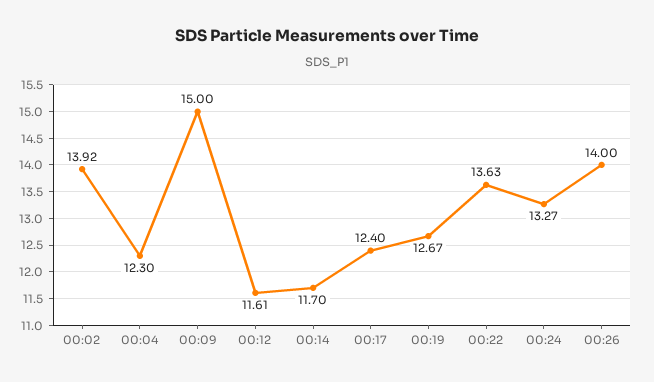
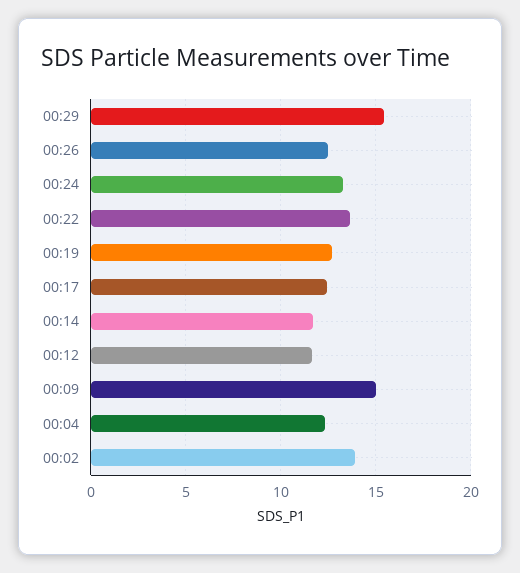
00:26: 14 -> 12.5
00:29: none -> 15.5

